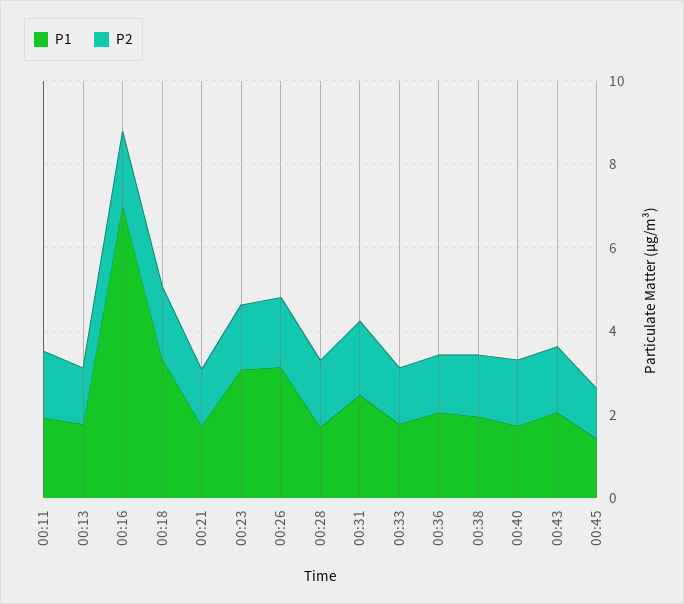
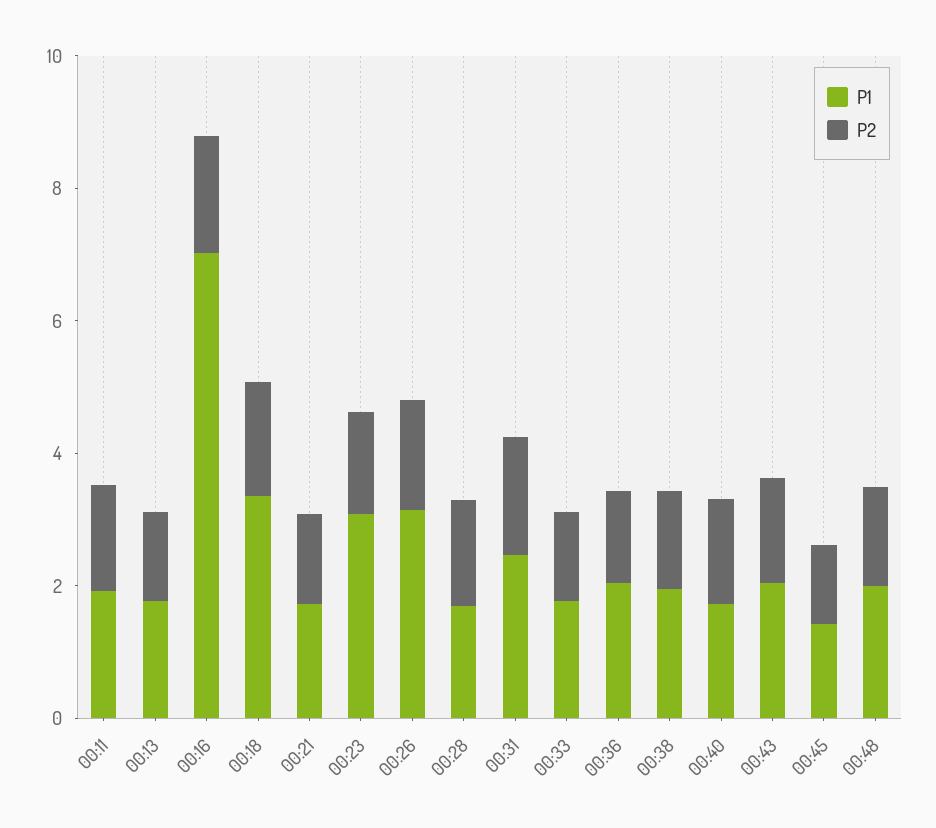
P1, 00:48: none -> 2
P2, 00:48: none -> 1.5

